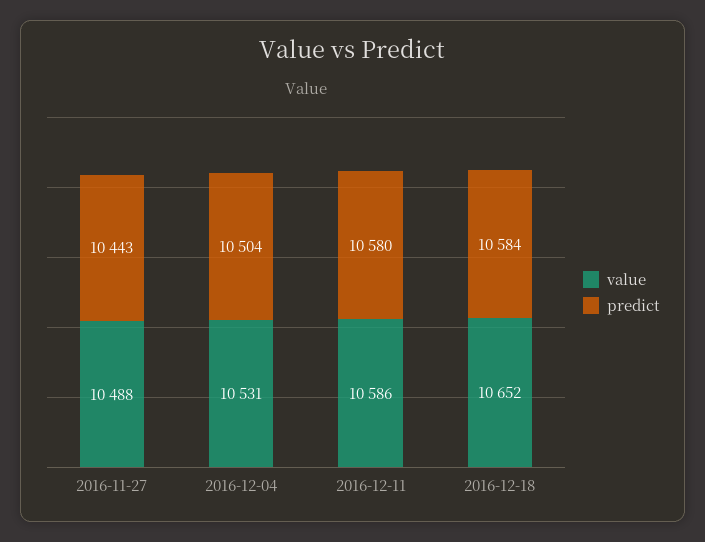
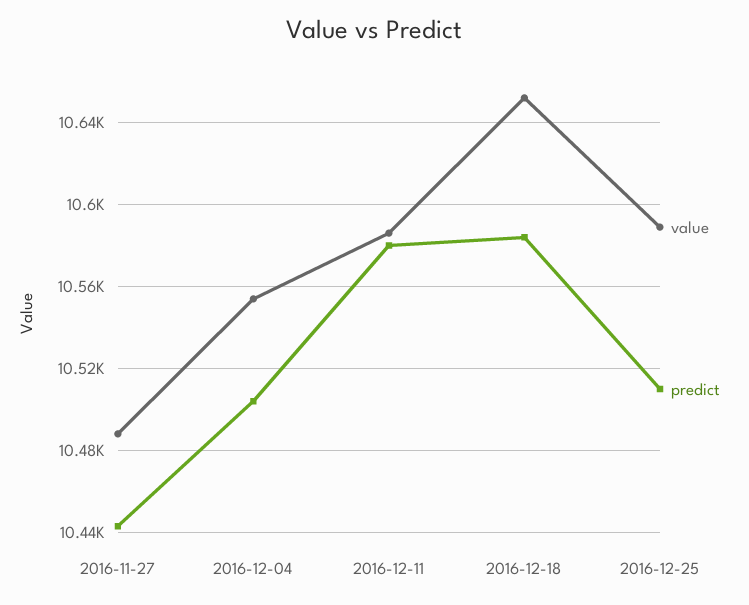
value, 2016-12-04: 10531 -> 10555
value, 2016-12-25: none -> 10590
predict, 2016-12-25: none -> 10510

